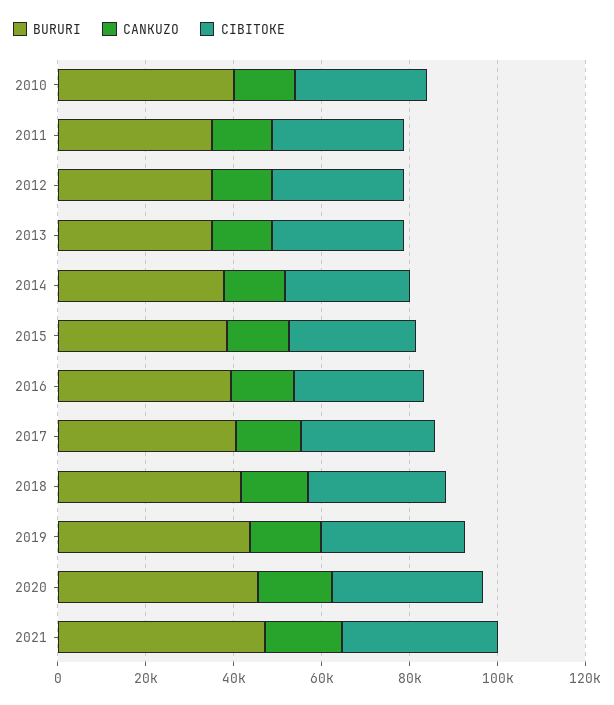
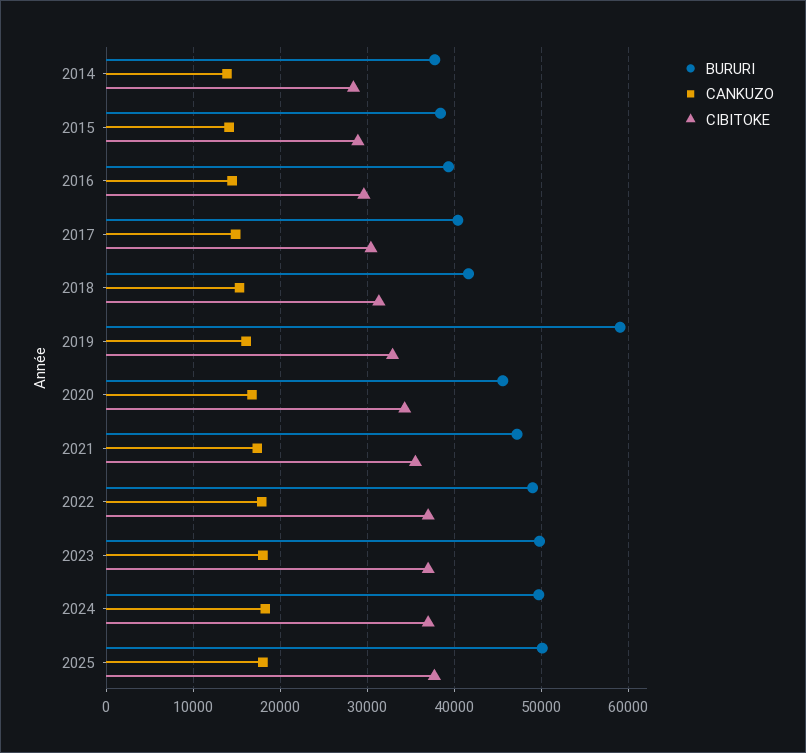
BURURI, 2010: 40000 -> none
CANKUZO, 2010: 15000 -> none
CIBITOKE, 2010: 30000 -> none
BURURI, 2011: 35000 -> none
CANKUZO, 2011: 15000 -> none
CIBITOKE, 2011: 30000 -> none
BURURI, 2012: 35000 -> none
CANKUZO, 2012: 15000 -> none
CIBITOKE, 2012: 30000 -> none
BURURI, 2013: 35000 -> none
CANKUZO, 2013: 15000 -> none
CIBITOKE, 2013: 30000 -> none
BURURI, 2019: 45000 -> 59000
BURURI, 2022: none -> 49000
CANKUZO, 2022: none -> 18000
CIBITOKE, 2022: none -> 37000
BURURI, 2023: none -> 50000
CANKUZO, 2023: none -> 18000
CIBITOKE, 2023: none -> 37000
BURURI, 2024: none -> 50000
CANKUZO, 2024: none -> 18000
CIBITOKE, 2024: none -> 37000
BURURI, 2025: none -> 50000
CANKUZO, 2025: none -> 18000
CIBITOKE, 2025: none -> 38000

